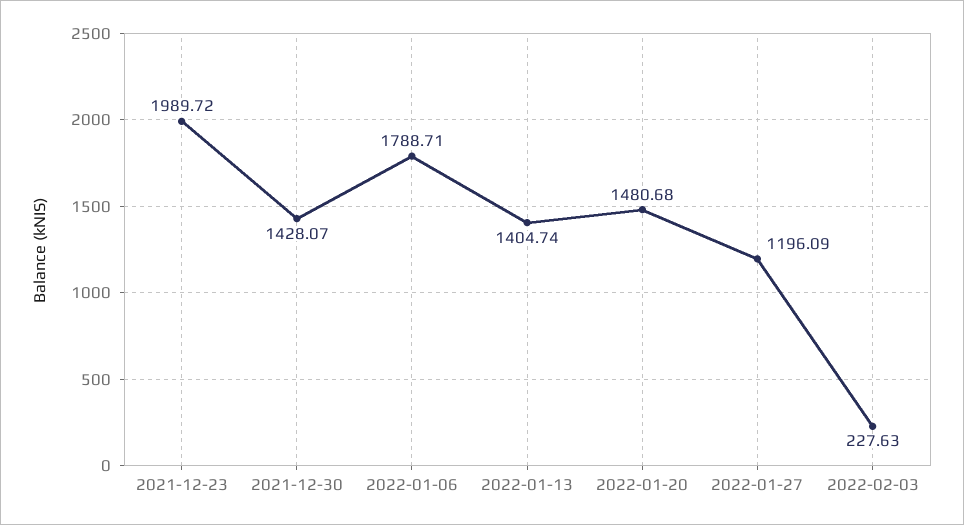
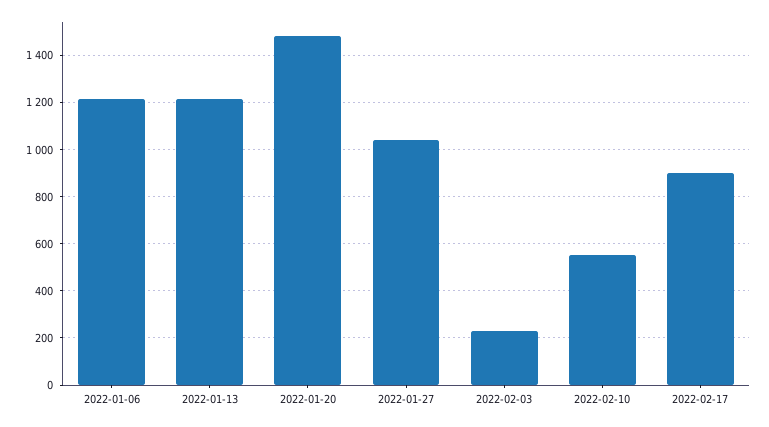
2021-12-23: 1989.72 -> none
2021-12-30: 1428.07 -> none
2022-01-06: 1788.71 -> 1200
2022-01-13: 1404.74 -> 1200
2022-01-27: 1196.09 -> 1050
2022-02-10: none -> 550
2022-02-17: none -> 900

